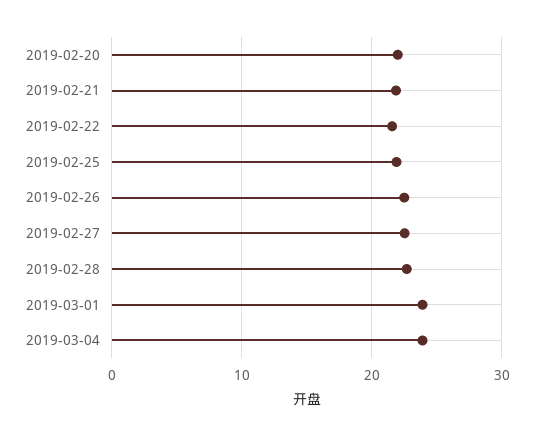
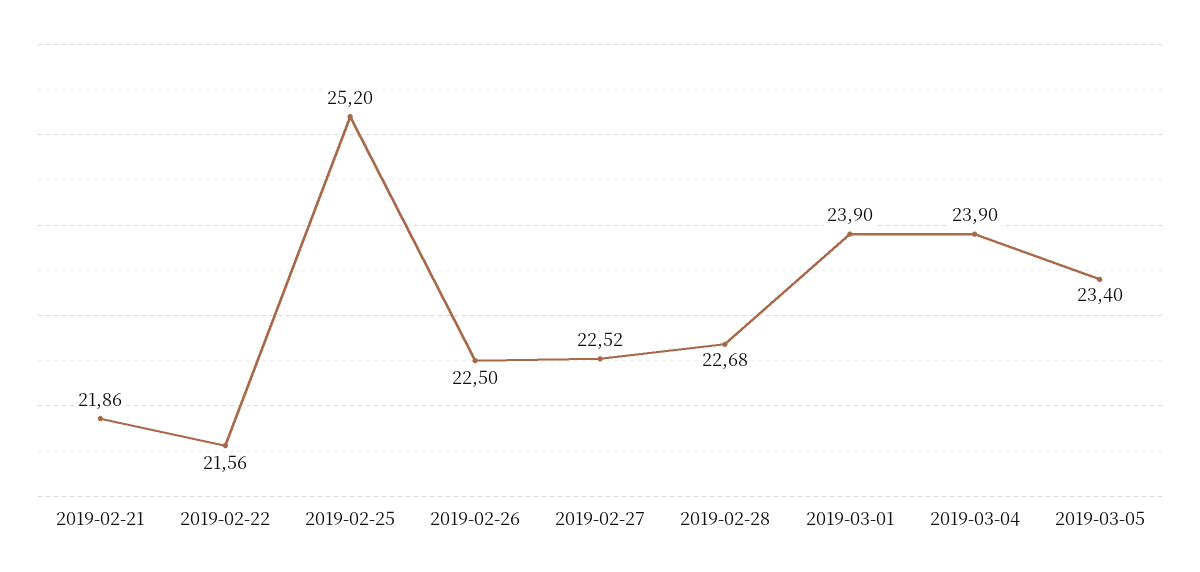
2019-02-20: 22 -> none
2019-02-25: 22 -> 25.2
2019-03-05: none -> 23.4

